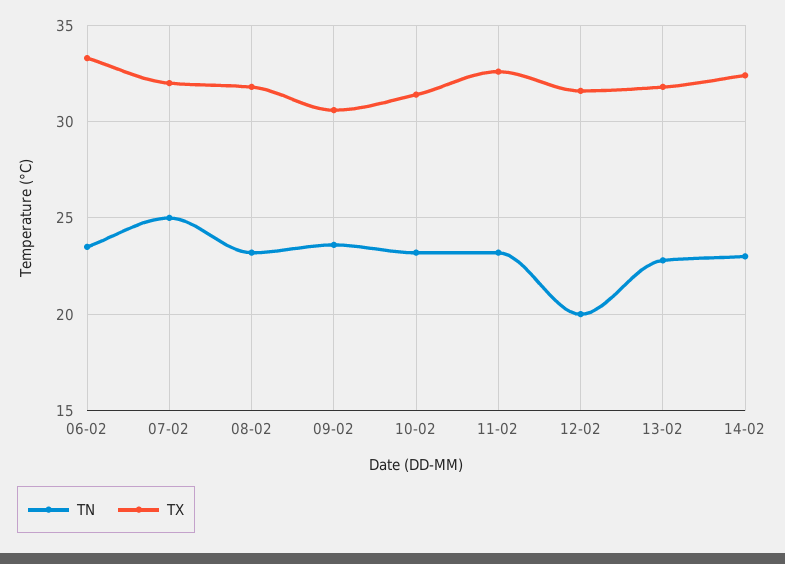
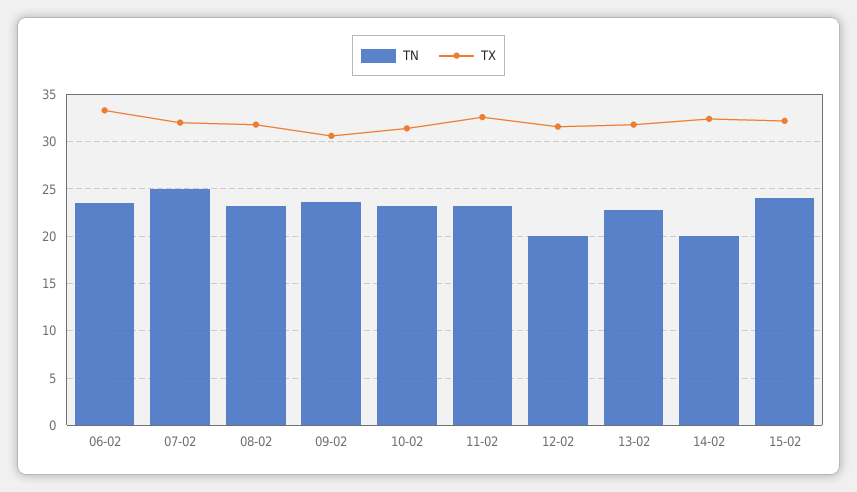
TN, 14-02: 23 -> 20
TN, 15-02: none -> 24
TX, 15-02: none -> 32

